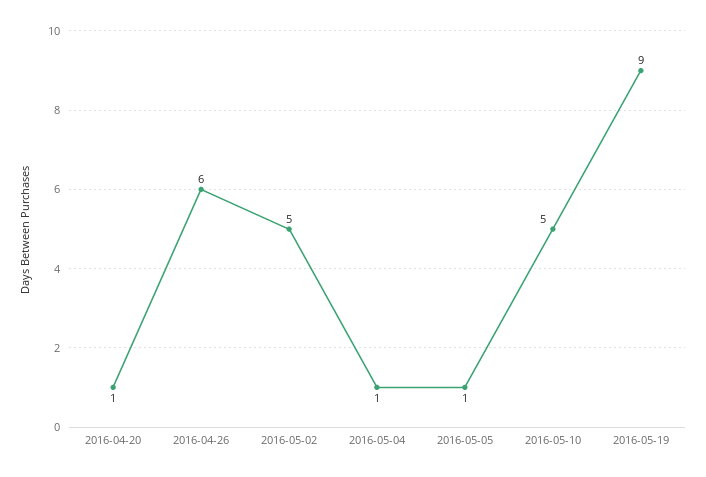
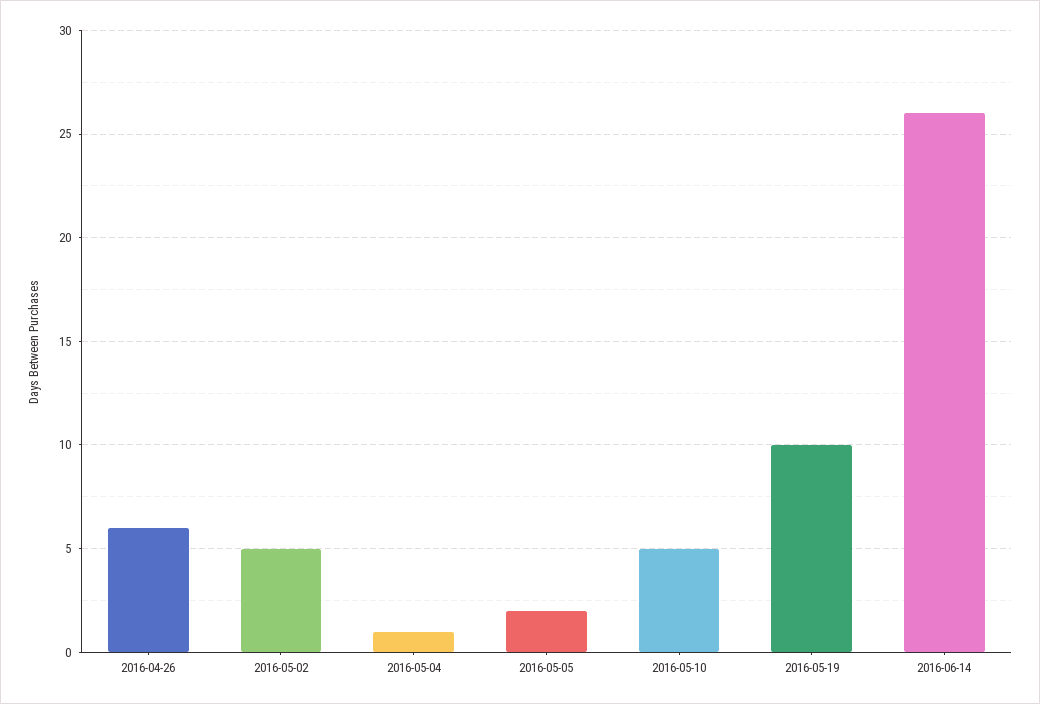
2016-04-20: 1 -> none
2016-05-05: 1 -> 2
2016-05-19: 9 -> 10
2016-06-14: none -> 26

